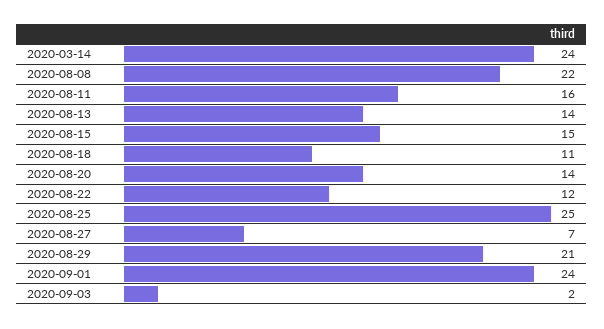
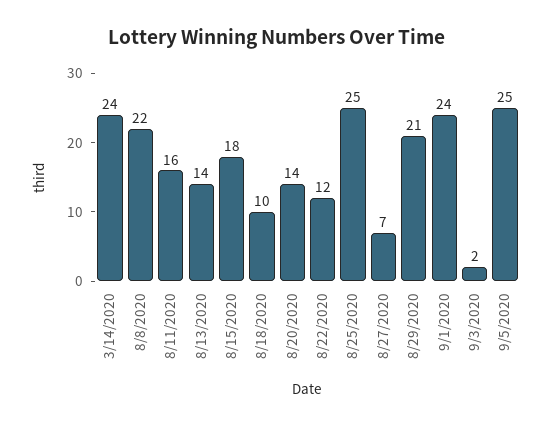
2020-08-15: 15 -> 18
2020-08-18: 11 -> 10
9/5/2020: none -> 25

